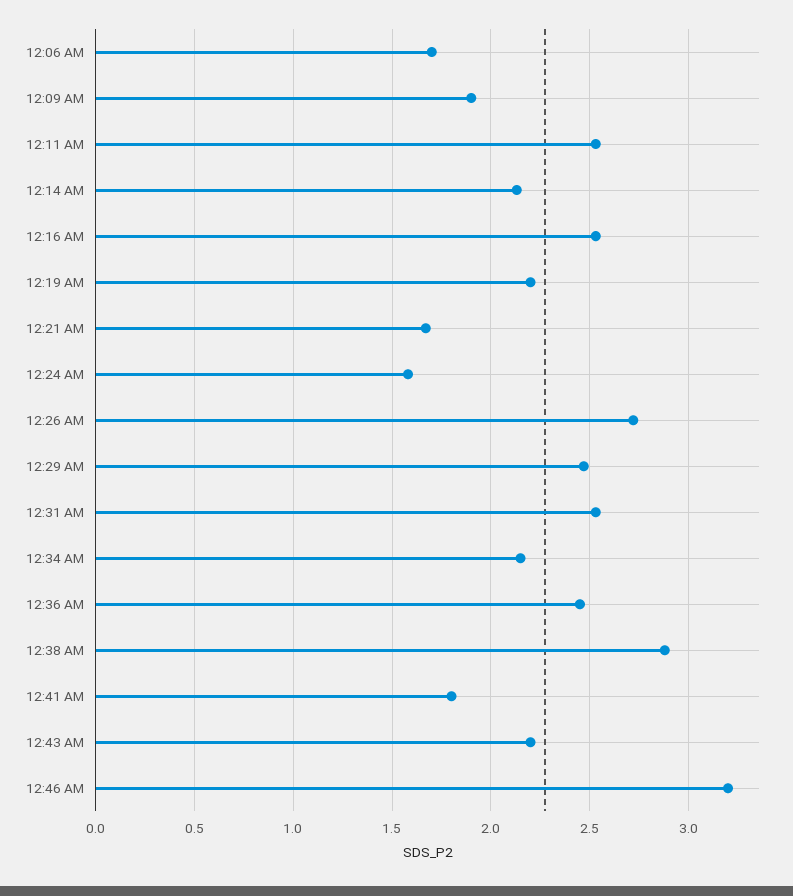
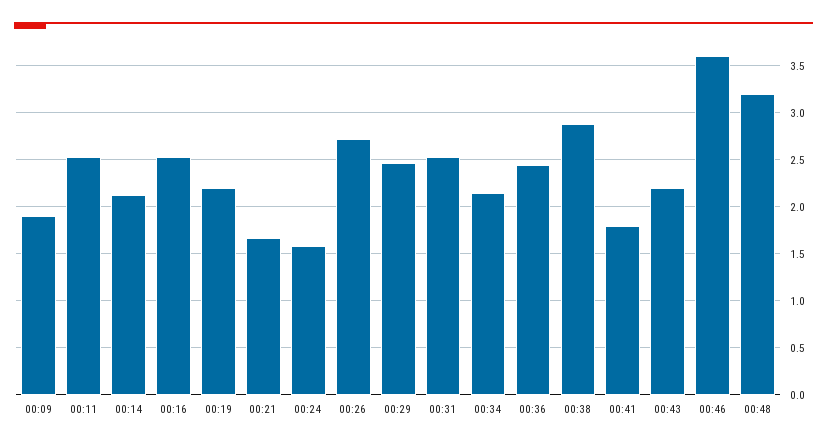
12:06 AM: 1.7 -> none
12:46 AM: 3.2 -> 3.6
00:48: none -> 3.2

